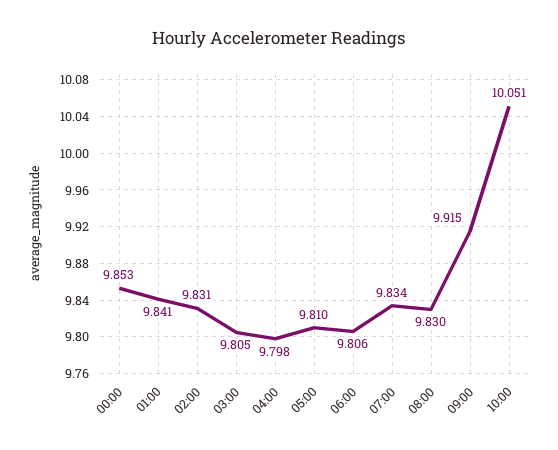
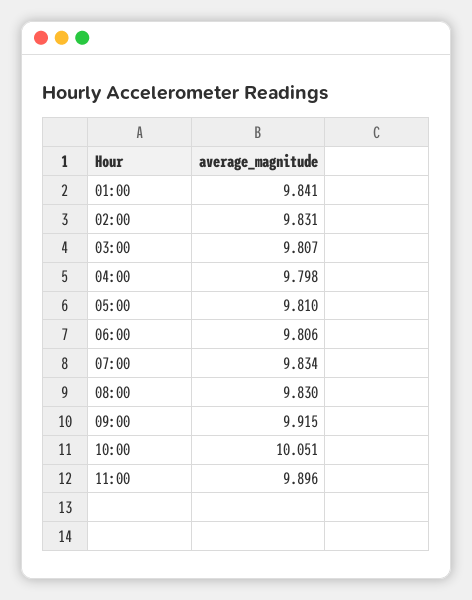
00:00: 9.853 -> none
03:00: 9.805 -> 9.807
11:00: none -> 9.896

